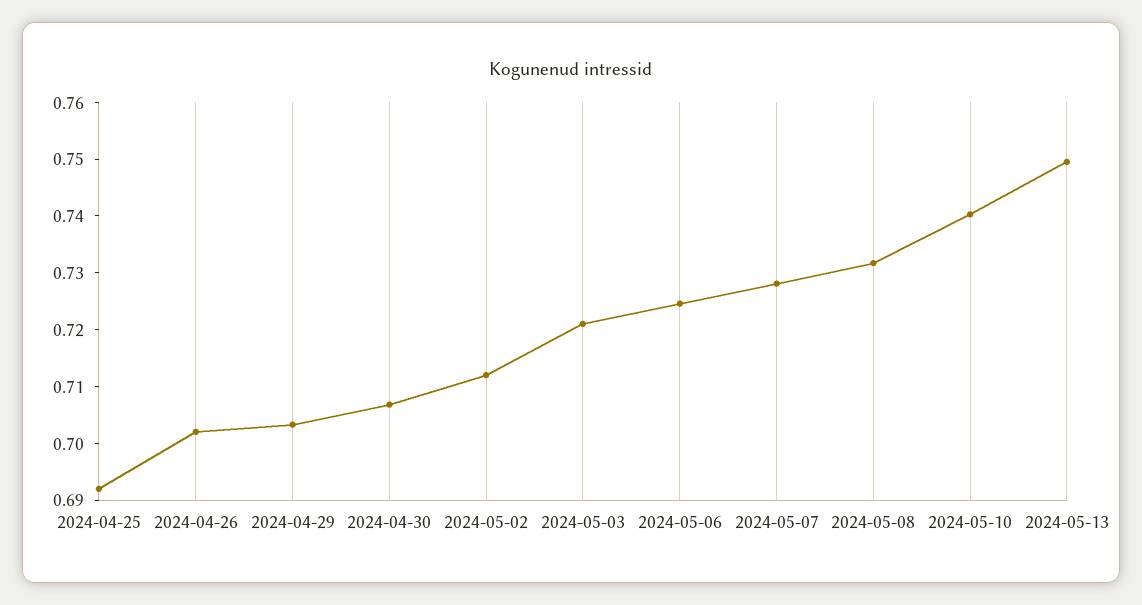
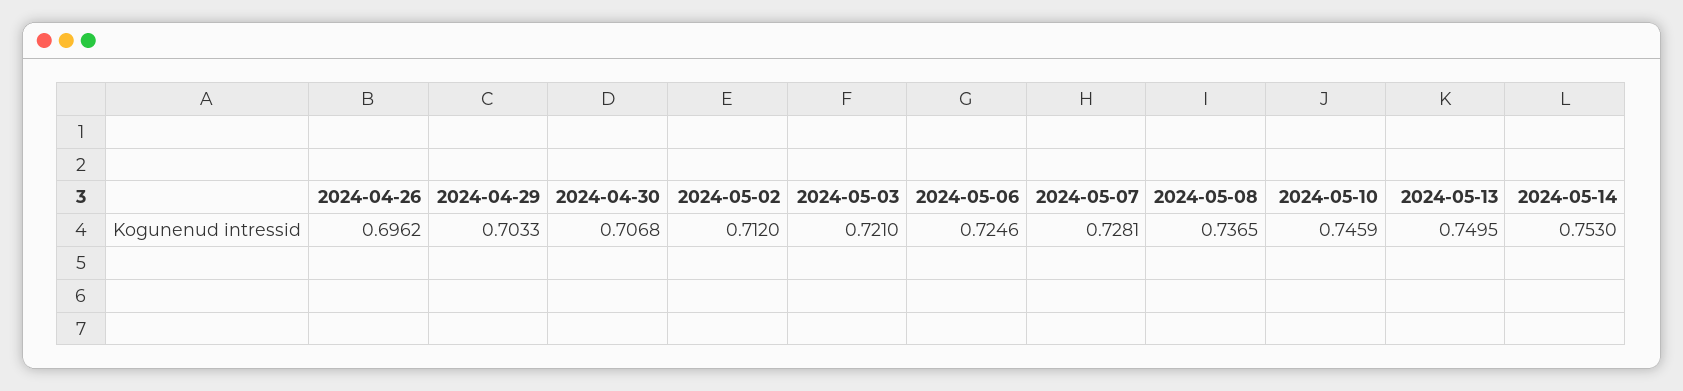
2024-04-25: 0.692 -> none
2024-04-26: 0.702 -> 0.6962
2024-05-08: 0.732 -> 0.7365
2024-05-10: 0.74 -> 0.7459
2024-05-14: none -> 0.753

